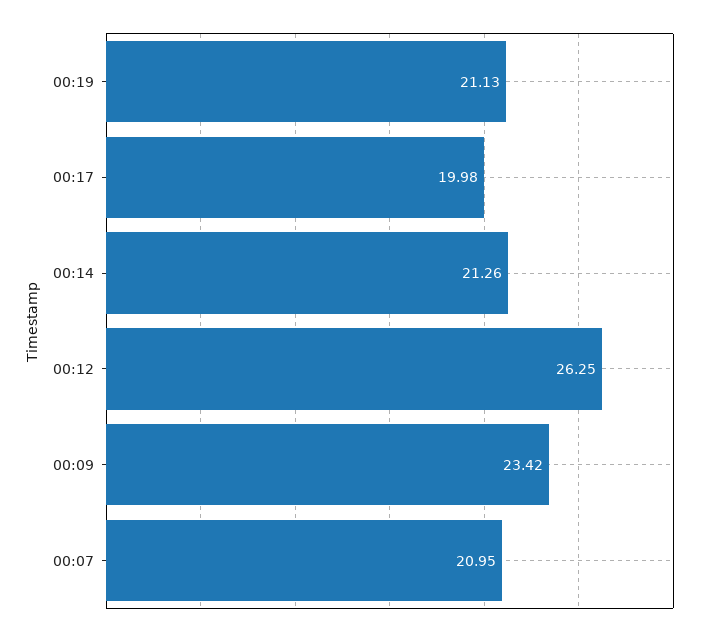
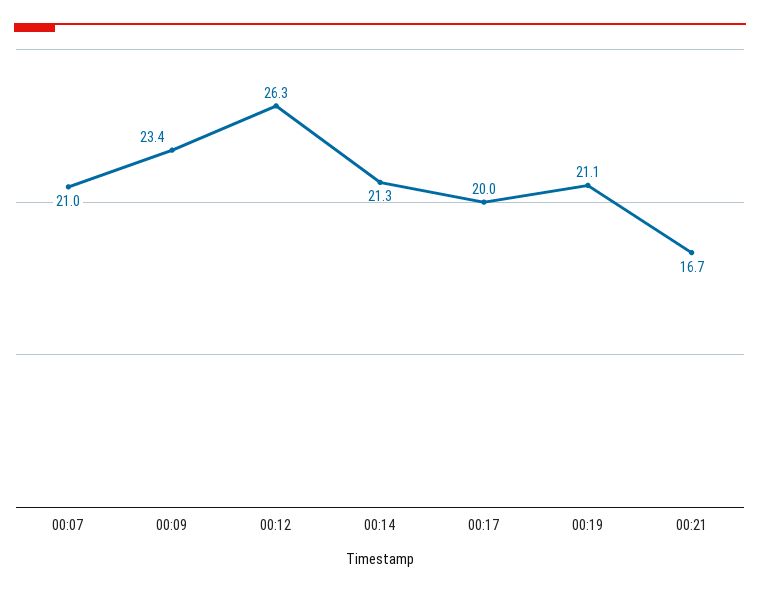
00:21: none -> 16.7

